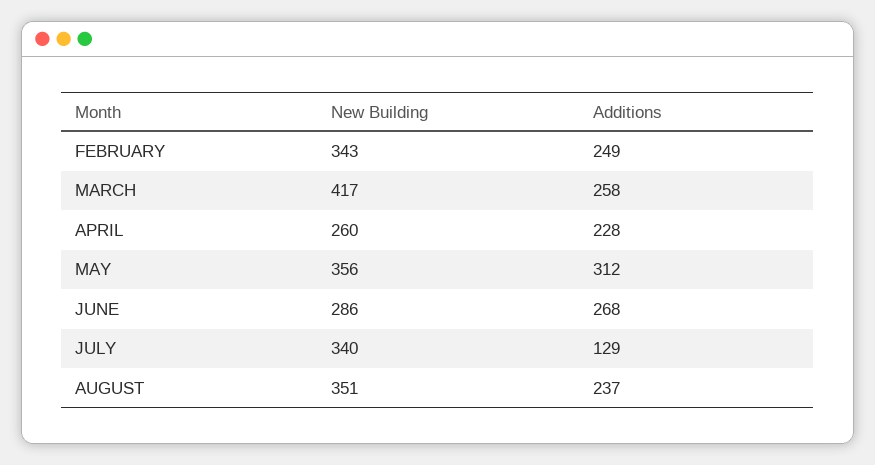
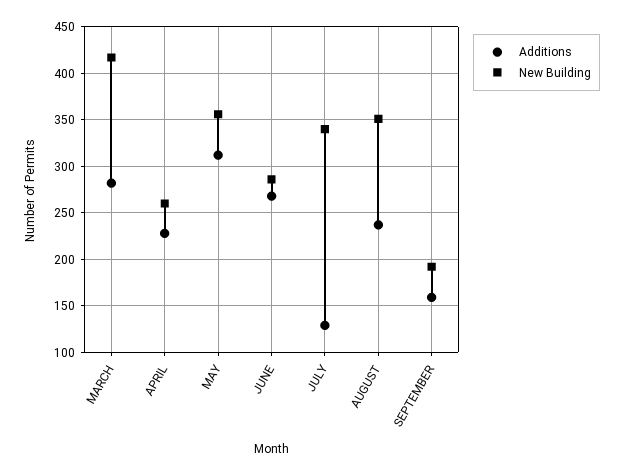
New Building, FEBRUARY: 343 -> none
Additions, FEBRUARY: 249 -> none
Additions, MARCH: 258 -> 280
Additions, SEPTEMBER: none -> 160
New Building, SEPTEMBER: none -> 190

